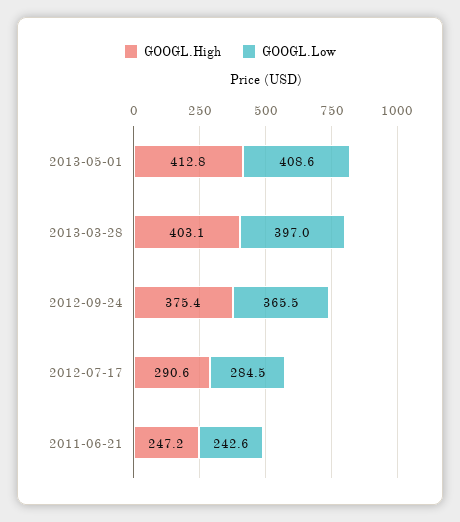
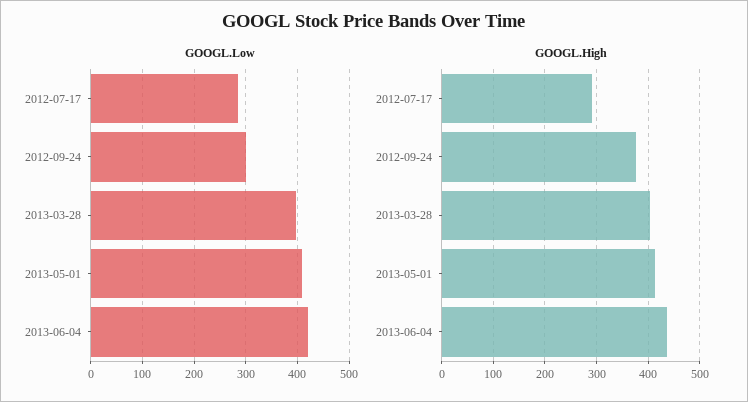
GOOGL.Low, 2012-09-24: 365.5 -> 300
GOOGL.High, 2011-06-21: 247.2 -> none
GOOGL.Low, 2011-06-21: 242.6 -> none
GOOGL.Low, 2013-06-04: none -> 420
GOOGL.High, 2013-06-04: none -> 440

